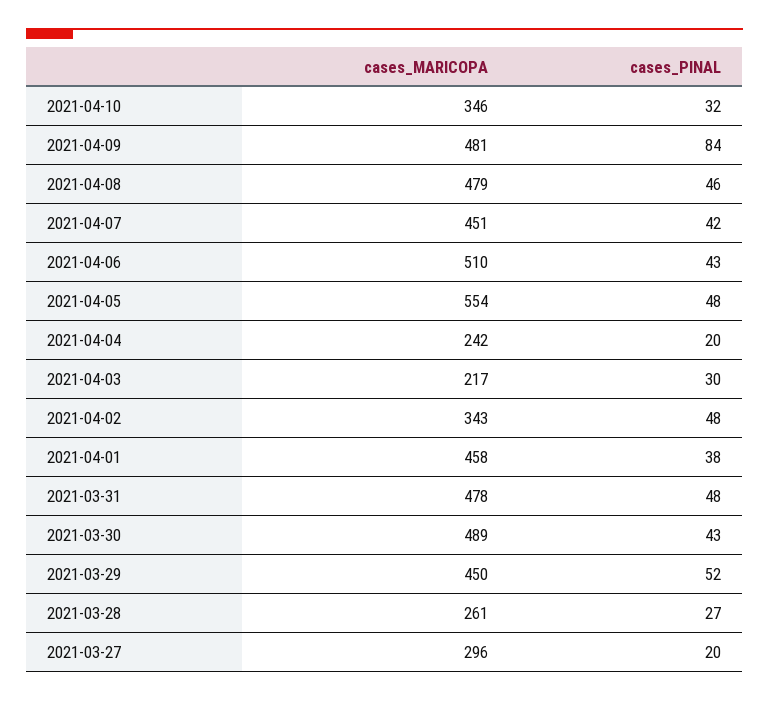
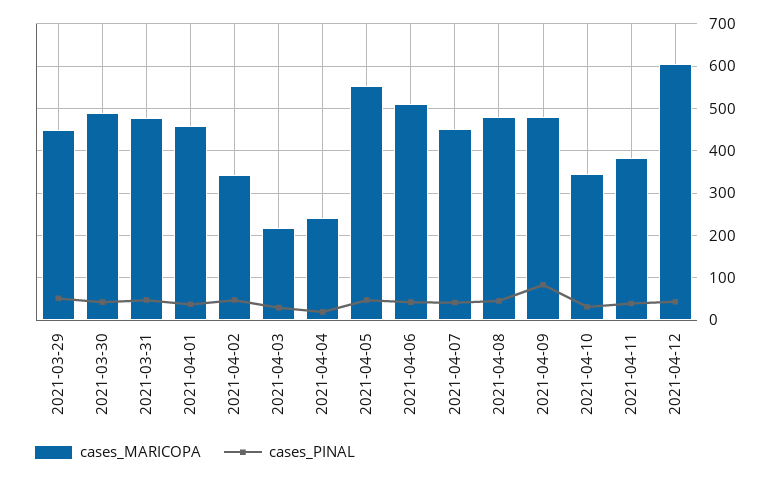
cases_MARICOPA, 2021-03-28: 261 -> none
cases_PINAL, 2021-03-28: 27 -> none
cases_MARICOPA, 2021-03-27: 296 -> none
cases_PINAL, 2021-03-27: 20 -> none
cases_MARICOPA, 2021-04-11: none -> 380
cases_PINAL, 2021-04-11: none -> 40
cases_MARICOPA, 2021-04-12: none -> 600
cases_PINAL, 2021-04-12: none -> 40

